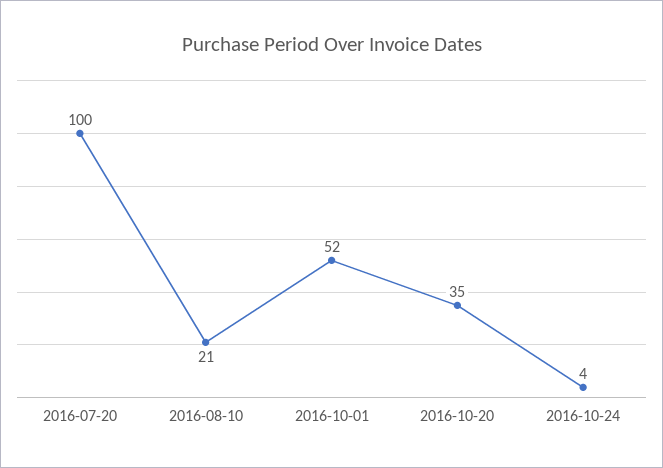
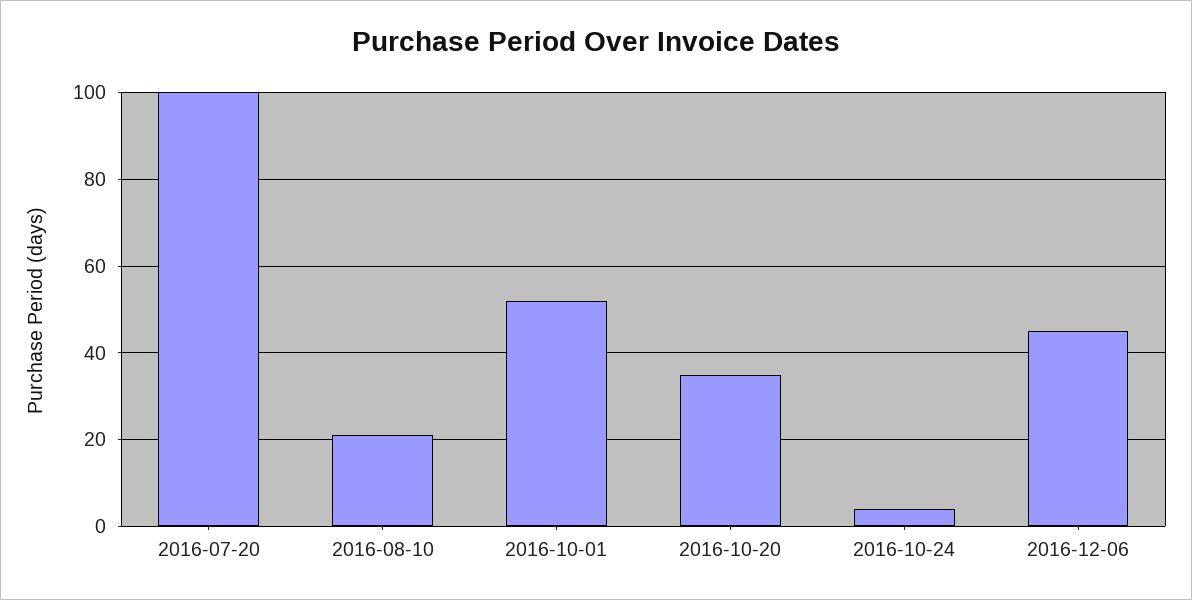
2016-12-06: none -> 45

